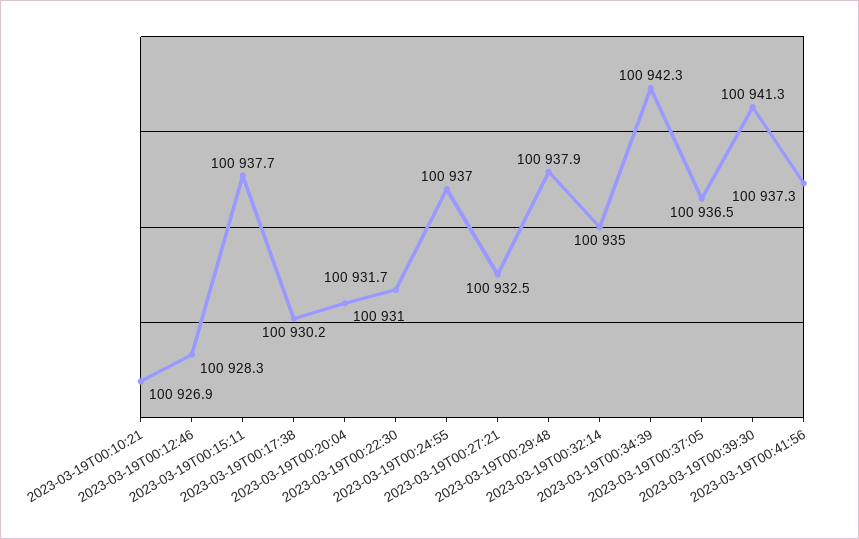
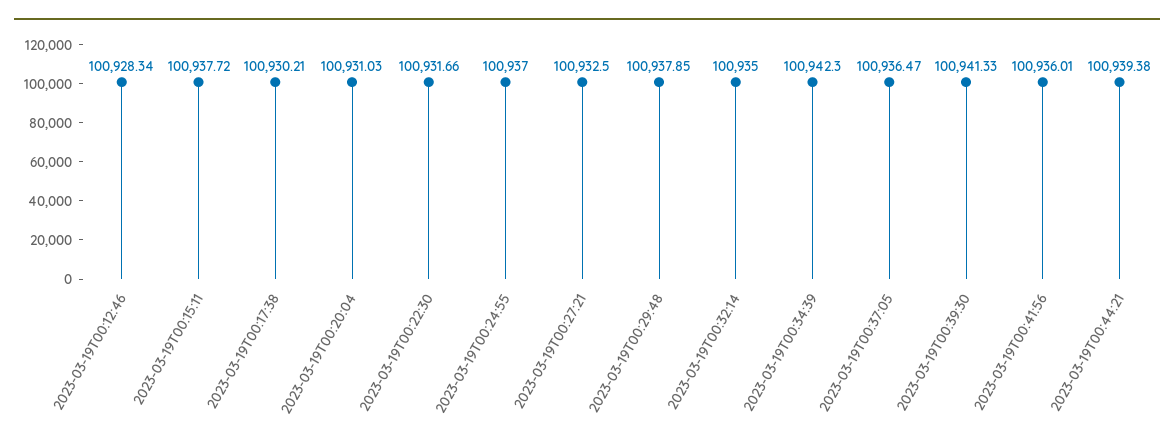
2023-03-19T00:10:21: 100926.9 -> none
2023-03-19T00:41:56: 100937.3 -> 100936.01
2023-03-19T00:44:21: none -> 100939.38

